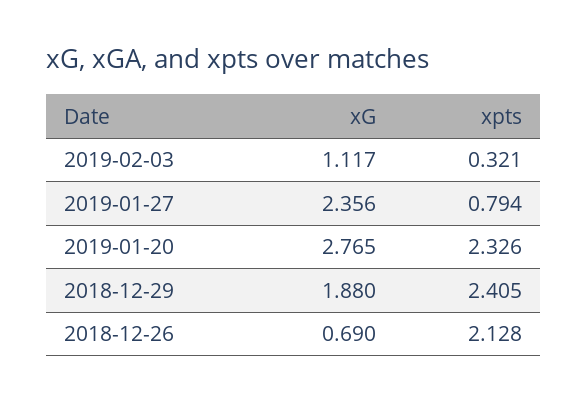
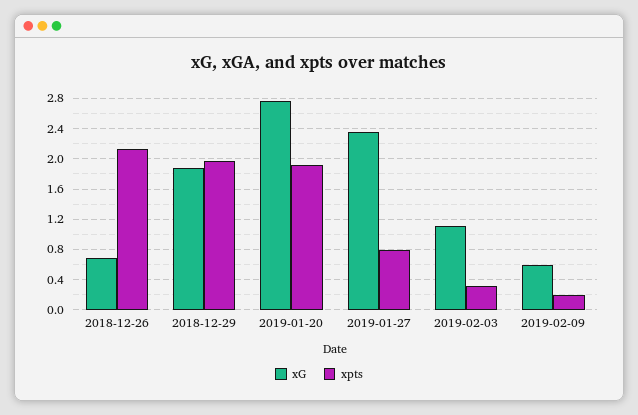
xpts, 2019-01-20: 2.326 -> 1.9
xpts, 2018-12-29: 2.405 -> 2
xG, 2019-02-09: none -> 0.6
xpts, 2019-02-09: none -> 0.2

